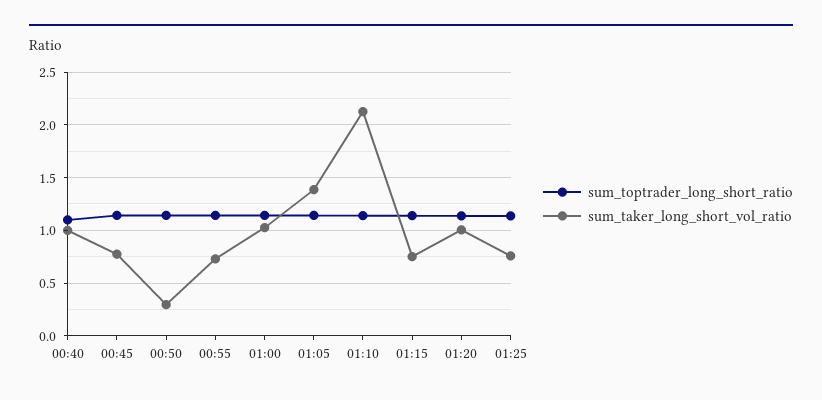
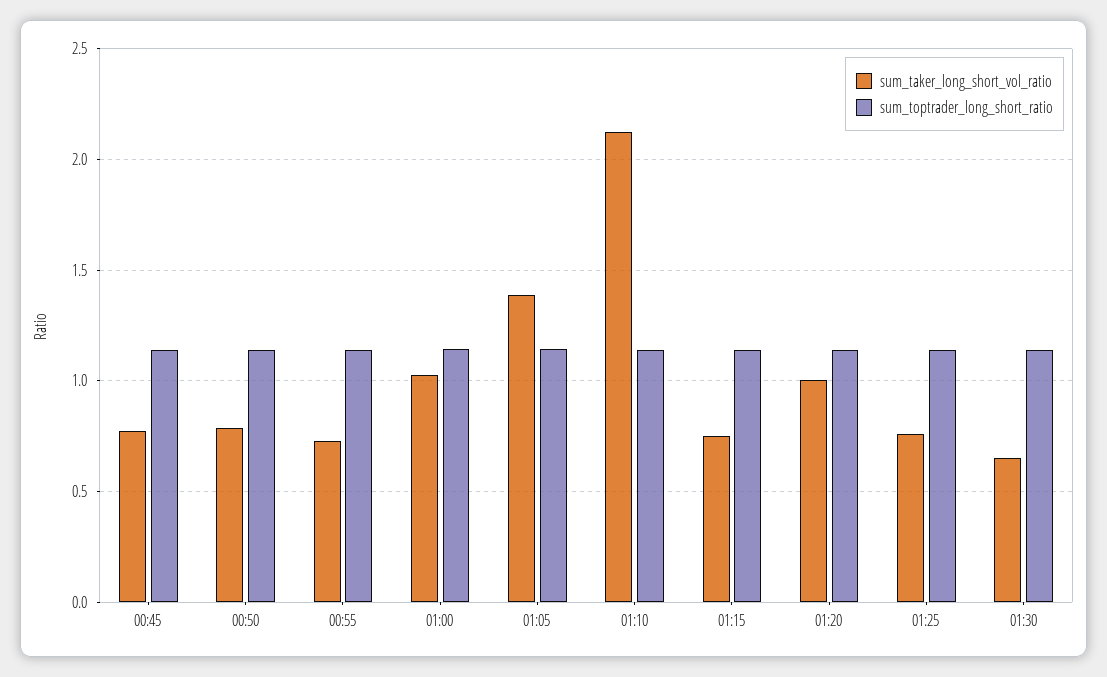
sum_toptrader_long_short_ratio, 00:40: 1.1 -> none
sum_taker_long_short_vol_ratio, 00:40: 1 -> none
sum_taker_long_short_vol_ratio, 00:50: 0.3 -> 0.8
sum_taker_long_short_vol_ratio, 01:30: none -> 0.65
sum_toptrader_long_short_ratio, 01:30: none -> 1.15

